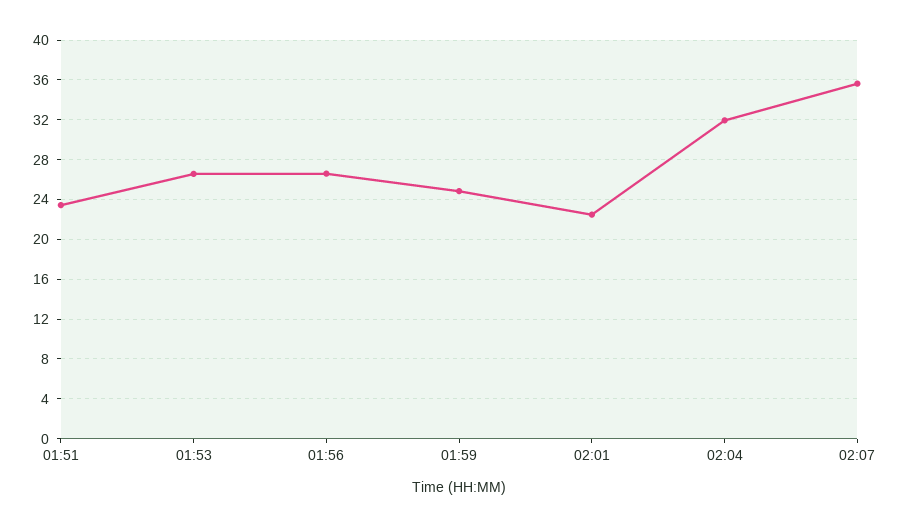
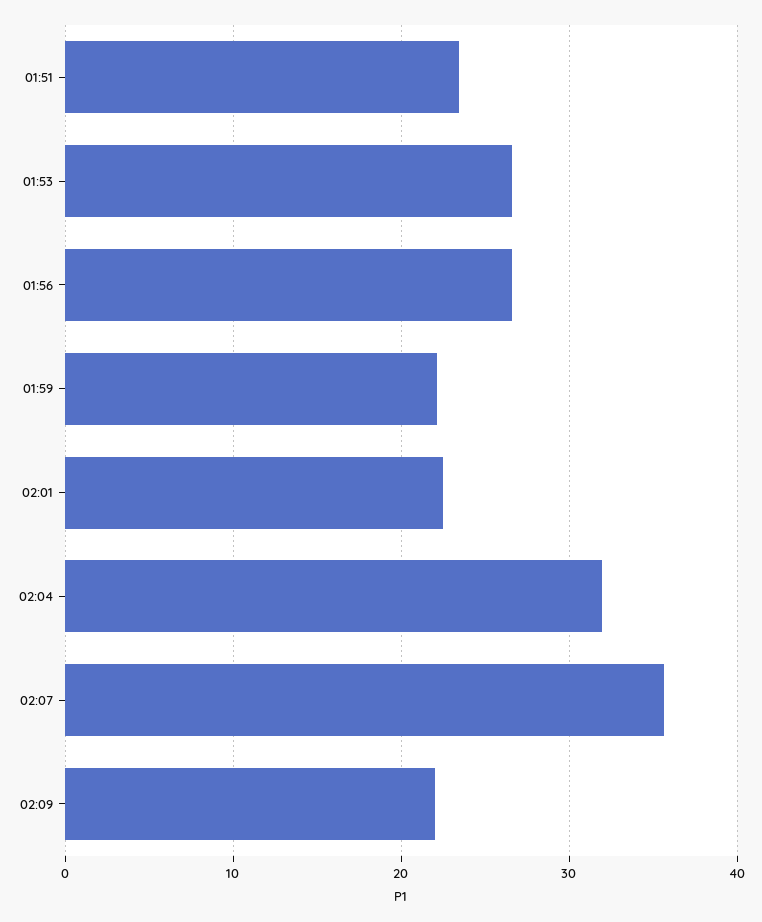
01:59: 25 -> 22
02:09: none -> 22

